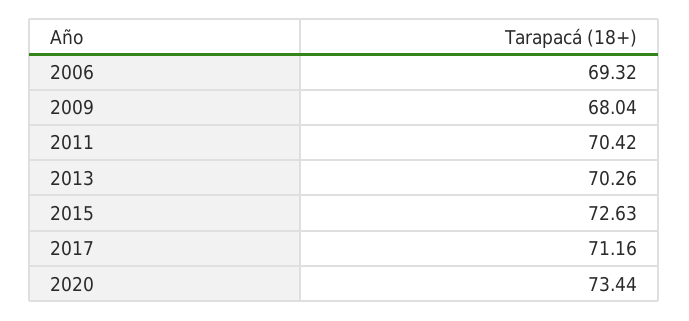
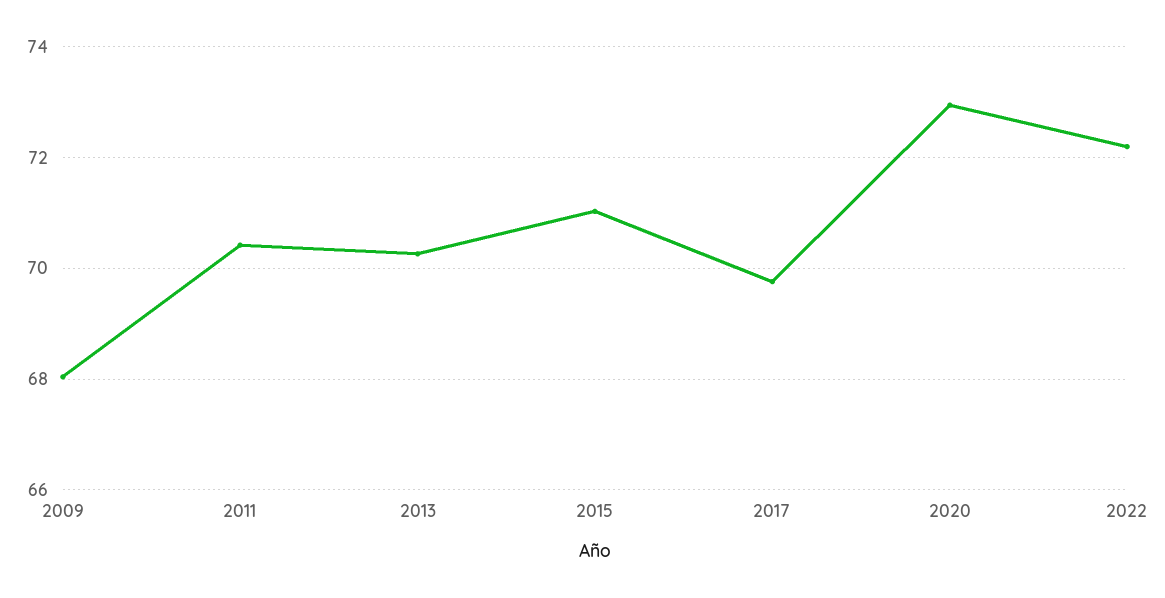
2006: 69.32 -> none
2015: 72.63 -> 71
2017: 71.16 -> 69.8
2020: 73.44 -> 73
2022: none -> 72.2

